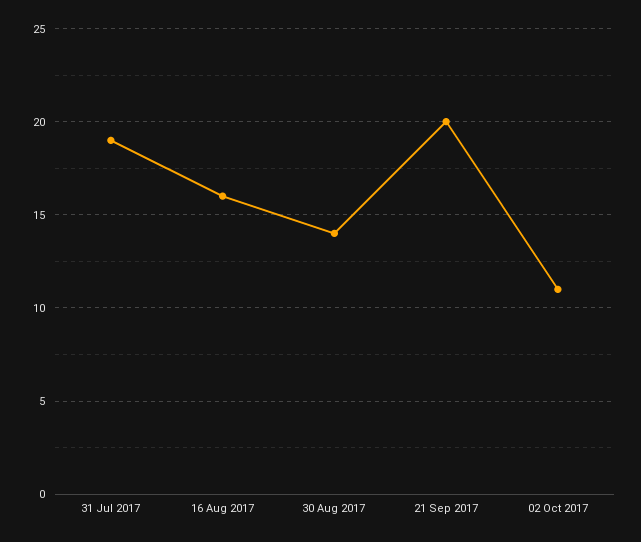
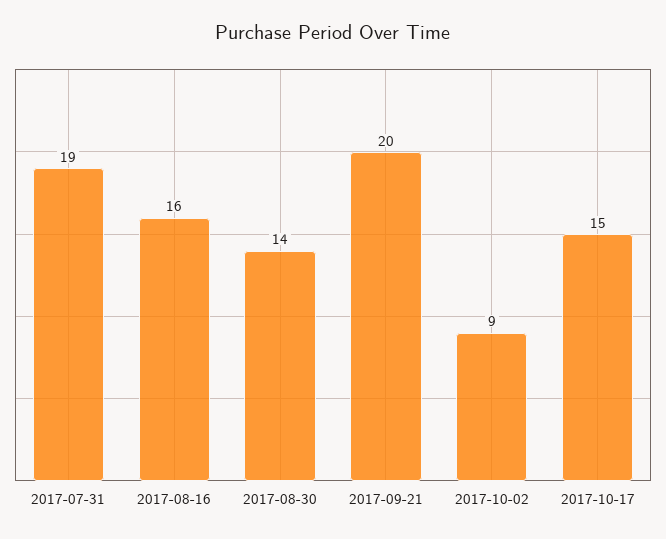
02 Oct 2017: 11 -> 9
2017-10-17: none -> 15

